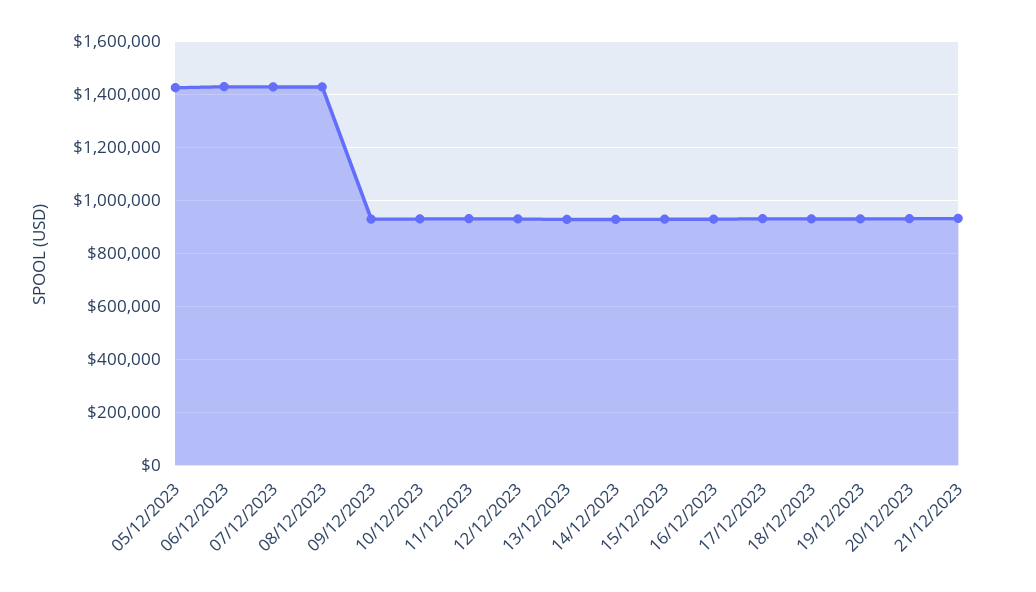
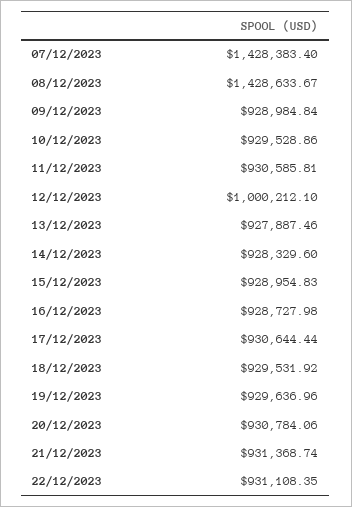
05/12/2023: 1425000 -> none
06/12/2023: 1425000 -> none
12/12/2023: 925000 -> 1000212.1
22/12/2023: none -> 931108.35

